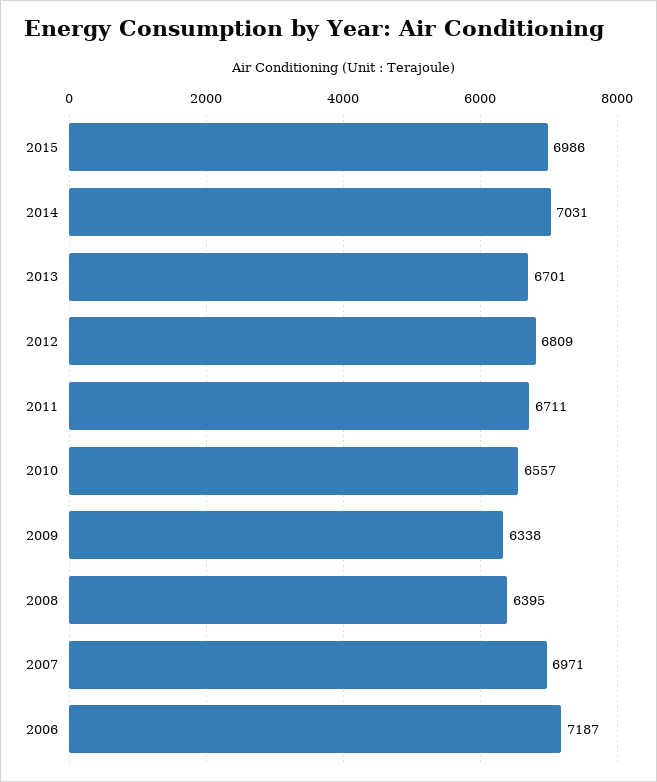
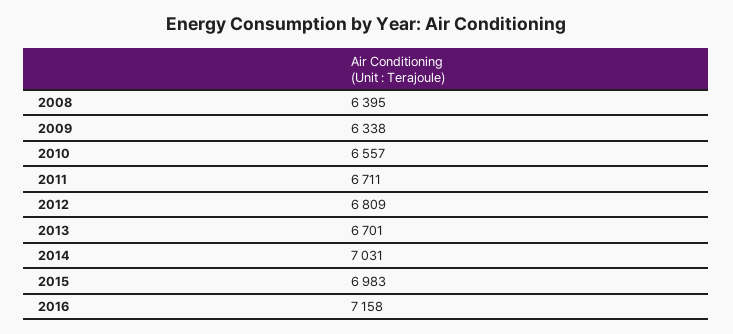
2015: 6986 -> 6983
2007: 6971 -> none
2006: 7187 -> none
2016: none -> 7158

